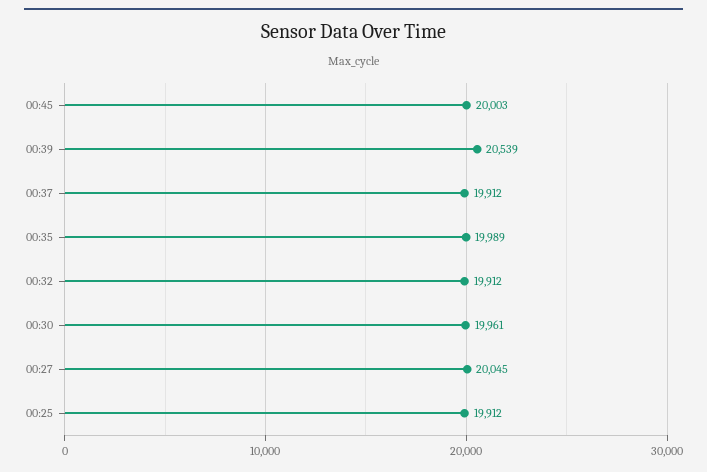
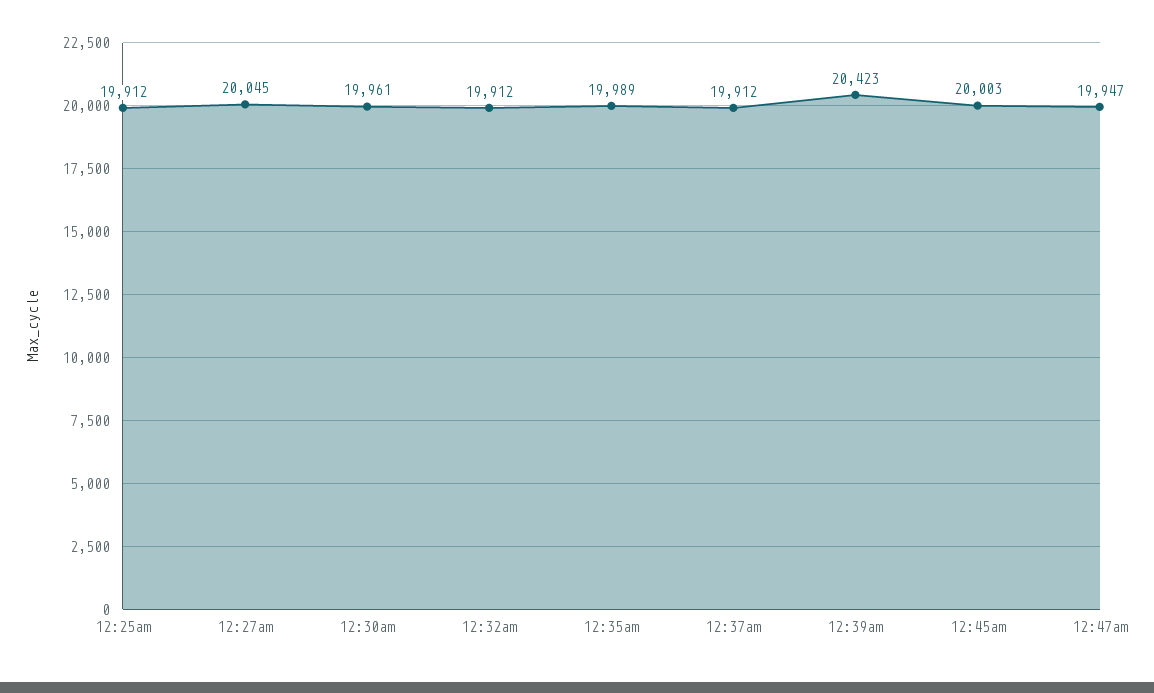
00:39: 20539 -> 20423
12:47am: none -> 19947

